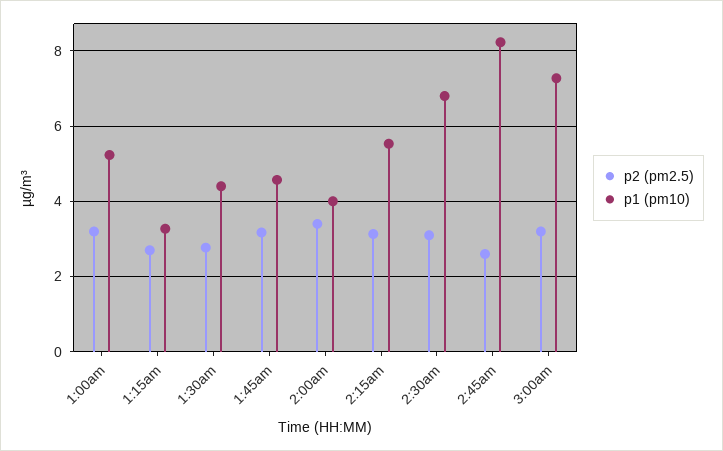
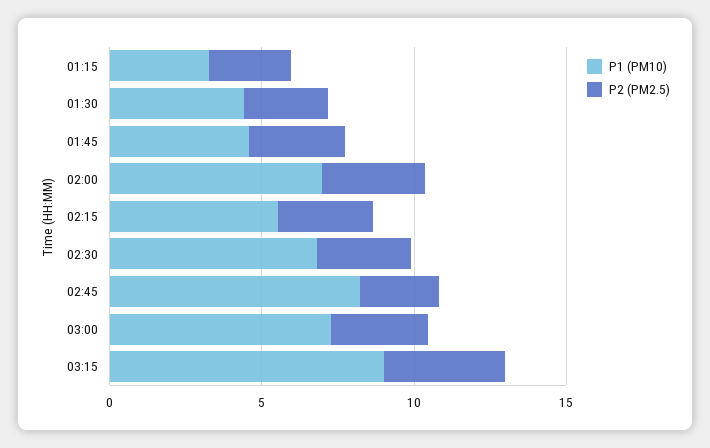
p2 (pm2.5), 1:00am: 3.2 -> none
p1 (pm10), 1:00am: 5.2 -> none
p1 (pm10), 2:00am: 4 -> 7
p1 (pm10), 03:15: none -> 9
p2 (pm2.5), 03:15: none -> 4

